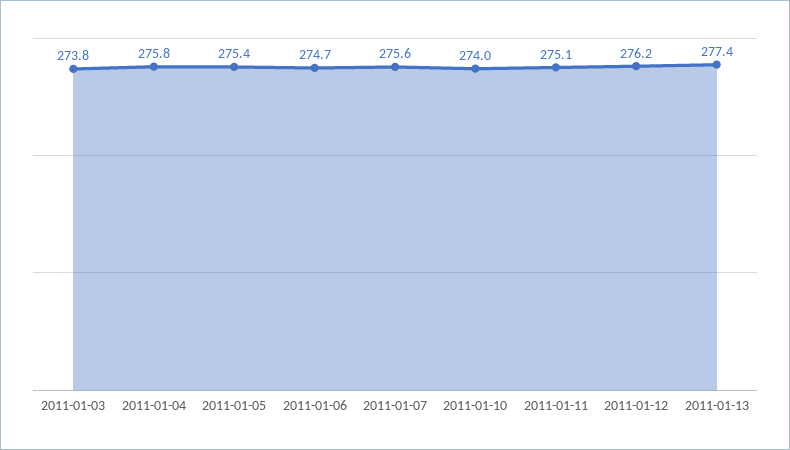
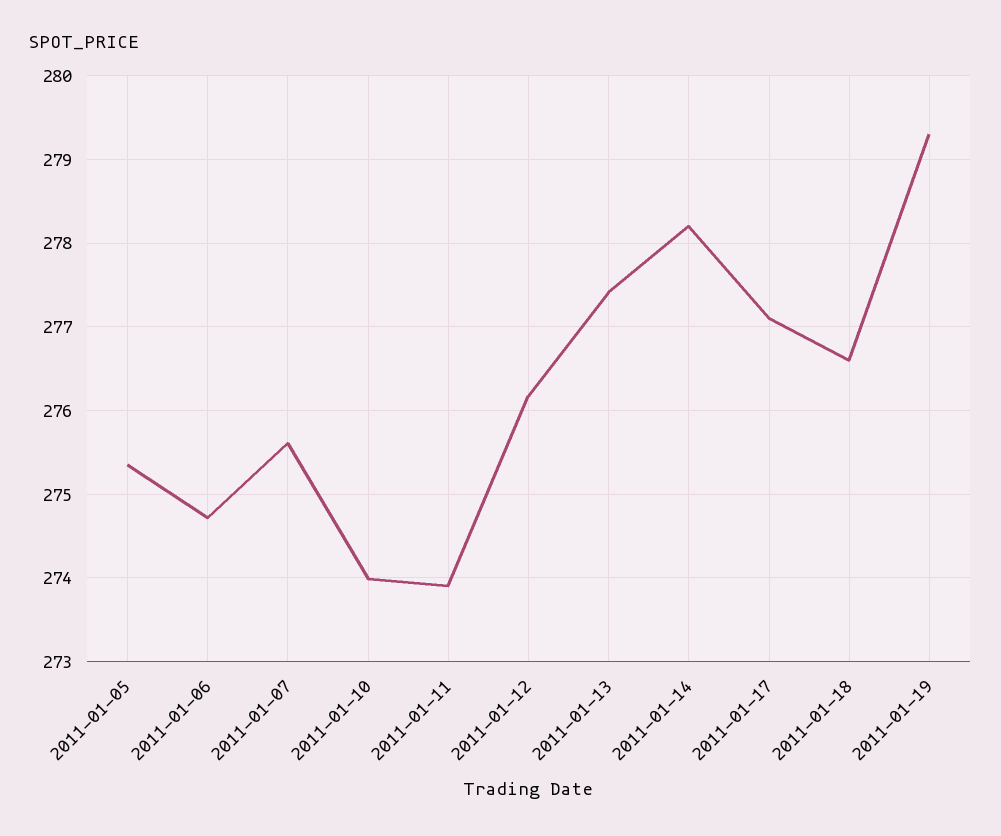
2011-01-03: 273.8 -> none
2011-01-04: 275.8 -> none
2011-01-11: 275.1 -> 273.9
2011-01-14: none -> 278.2
2011-01-17: none -> 277.1
2011-01-18: none -> 276.6
2011-01-19: none -> 279.3

